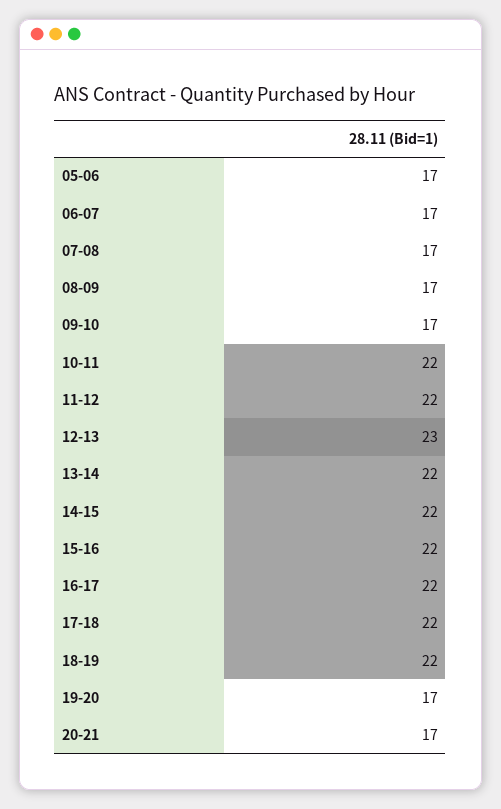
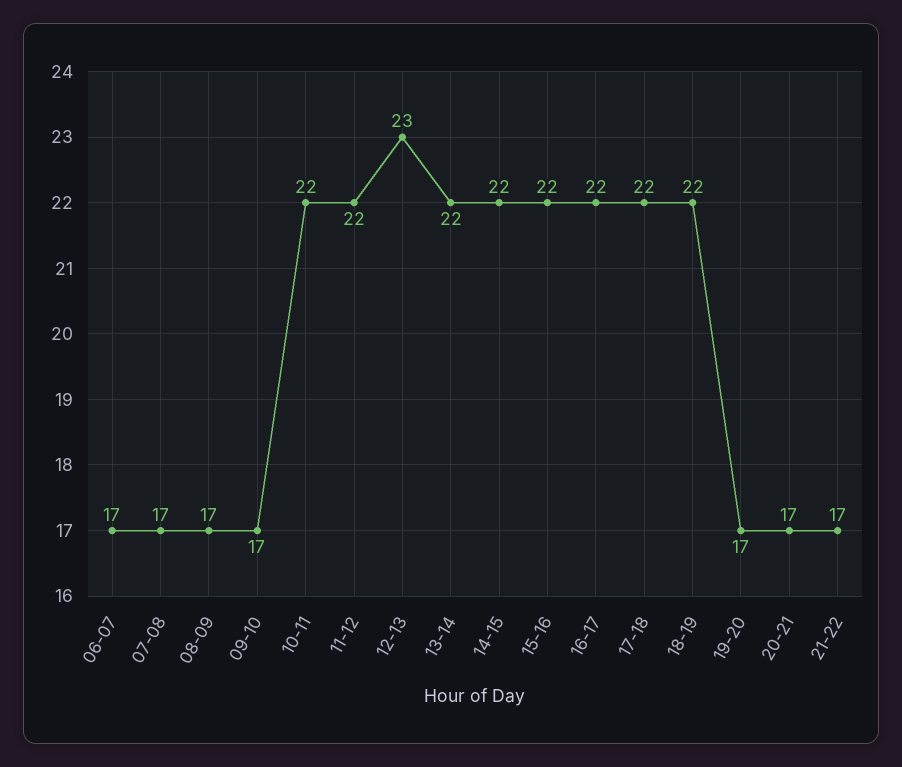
05-06: 17 -> none
21-22: none -> 17

